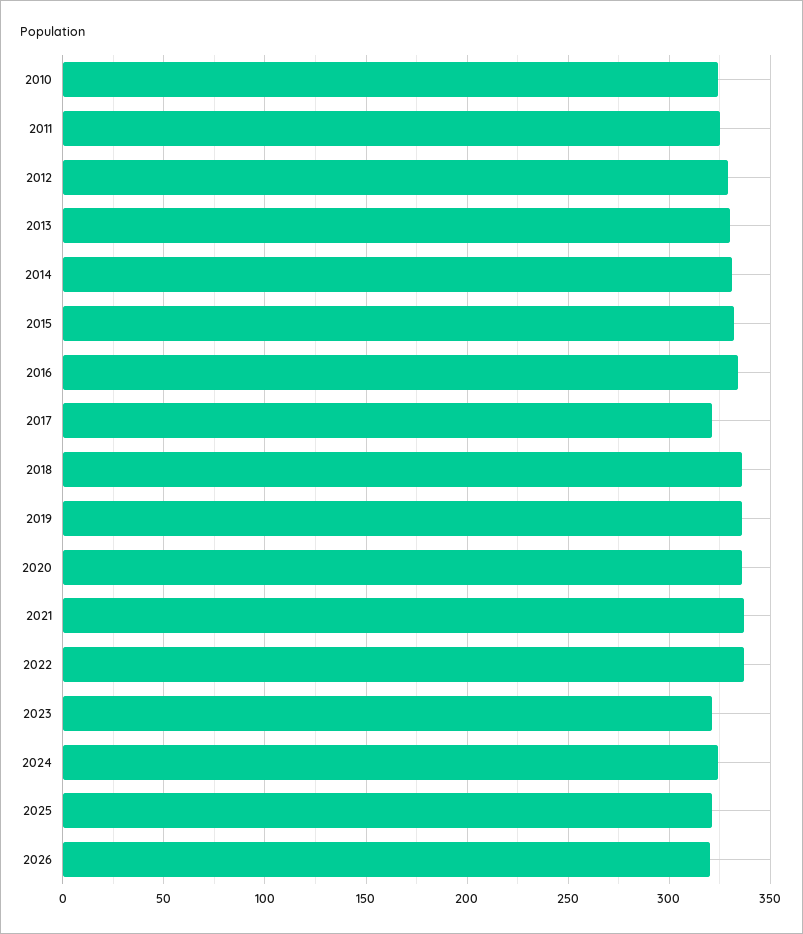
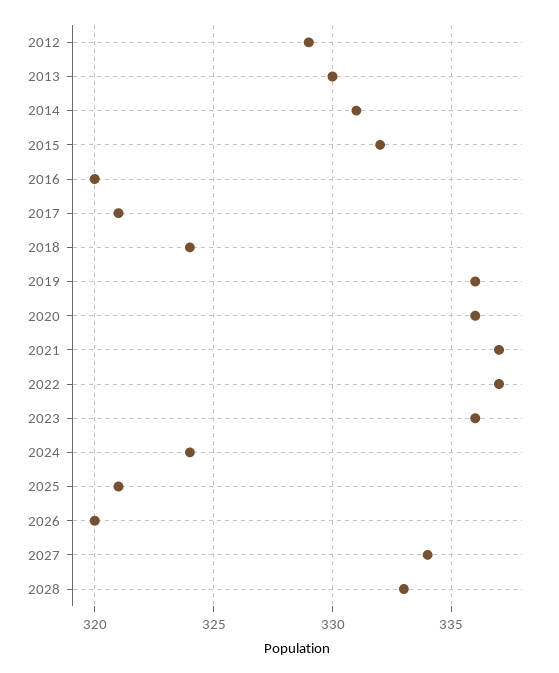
2010: 325 -> none
2011: 325 -> none
2016: 335 -> 320
2018: 335 -> 324
2023: 320 -> 336
2027: none -> 334
2028: none -> 333

